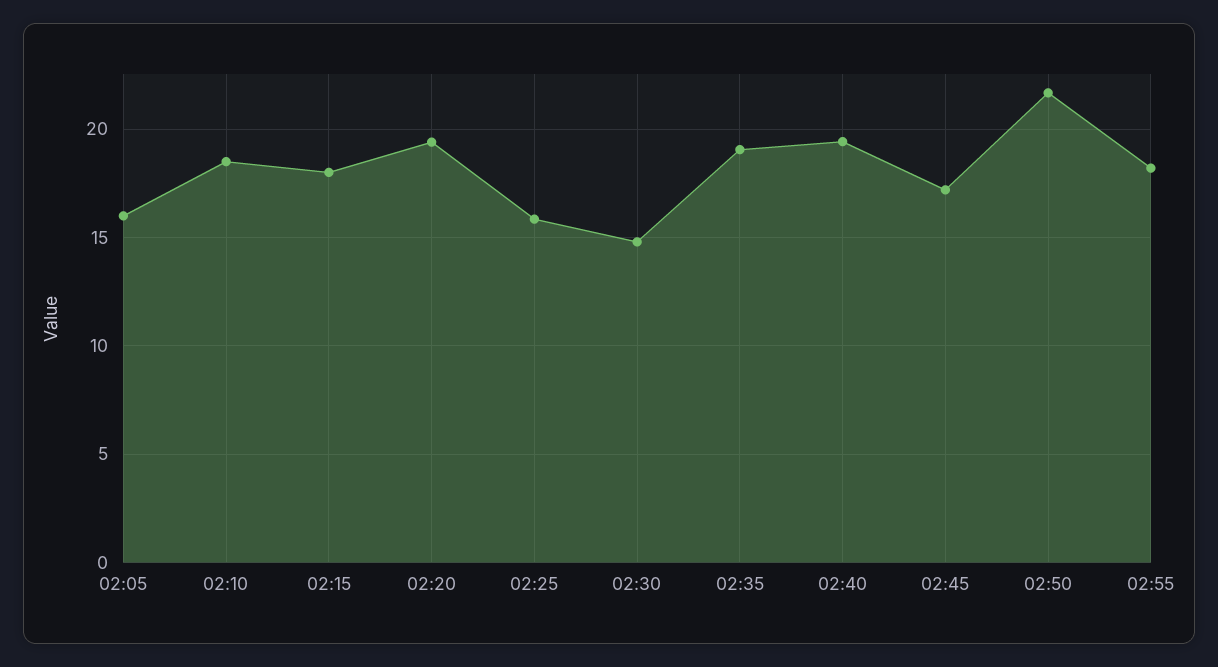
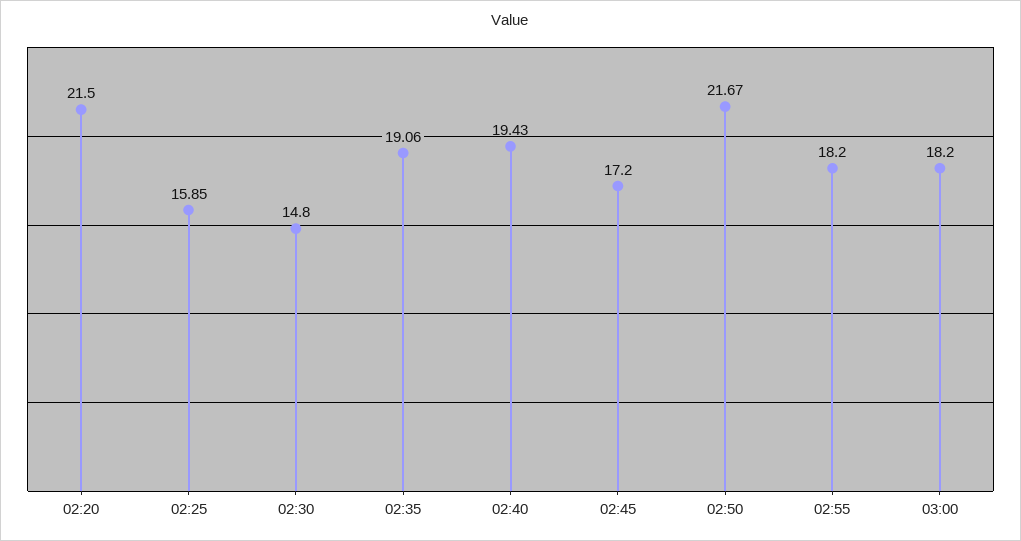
02:05: 16 -> none
02:10: 18.5 -> none
02:15: 18 -> none
02:20: 19.5 -> 21.5
03:00: none -> 18.2

